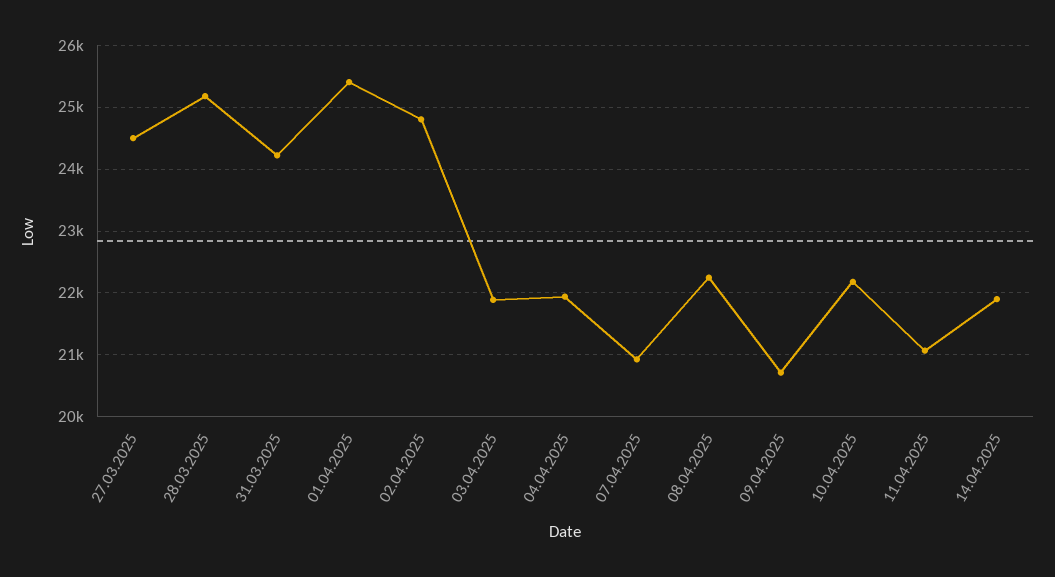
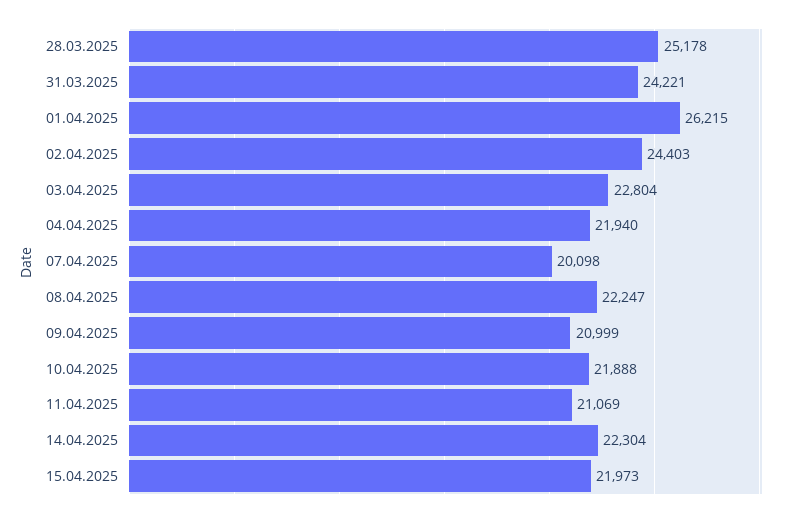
27.03.2025: 24500 -> none
01.04.2025: 25400 -> 26215
02.04.2025: 24800 -> 24403
03.04.2025: 21900 -> 22804
07.04.2025: 20900 -> 20098
09.04.2025: 20700 -> 20999
10.04.2025: 22200 -> 21888
14.04.2025: 21900 -> 22304
15.04.2025: none -> 21973

